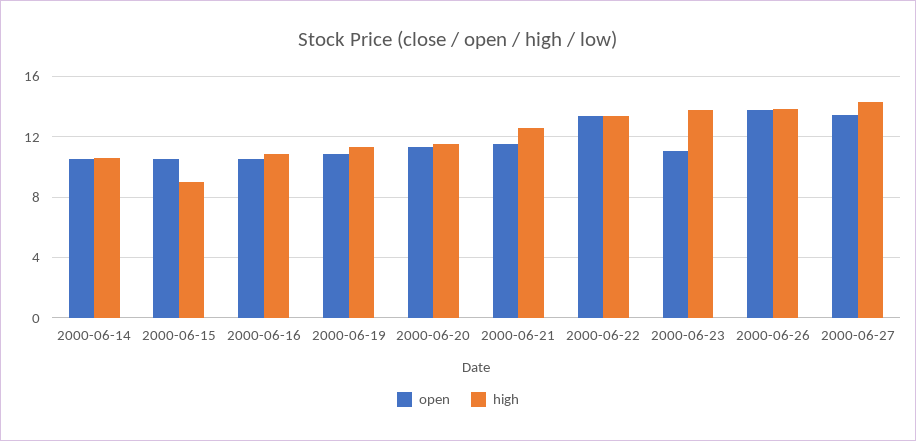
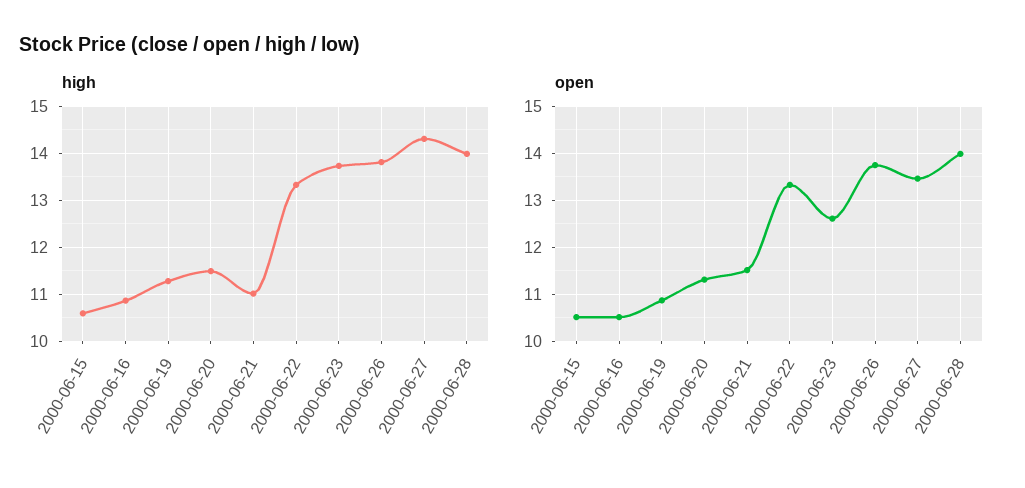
open, 2000-06-14: 10.5 -> none
high, 2000-06-14: 10.5 -> none
high, 2000-06-15: 9 -> 10.6
high, 2000-06-21: 12.5 -> 11
open, 2000-06-23: 11 -> 12.6
high, 2000-06-28: none -> 14
open, 2000-06-28: none -> 14

